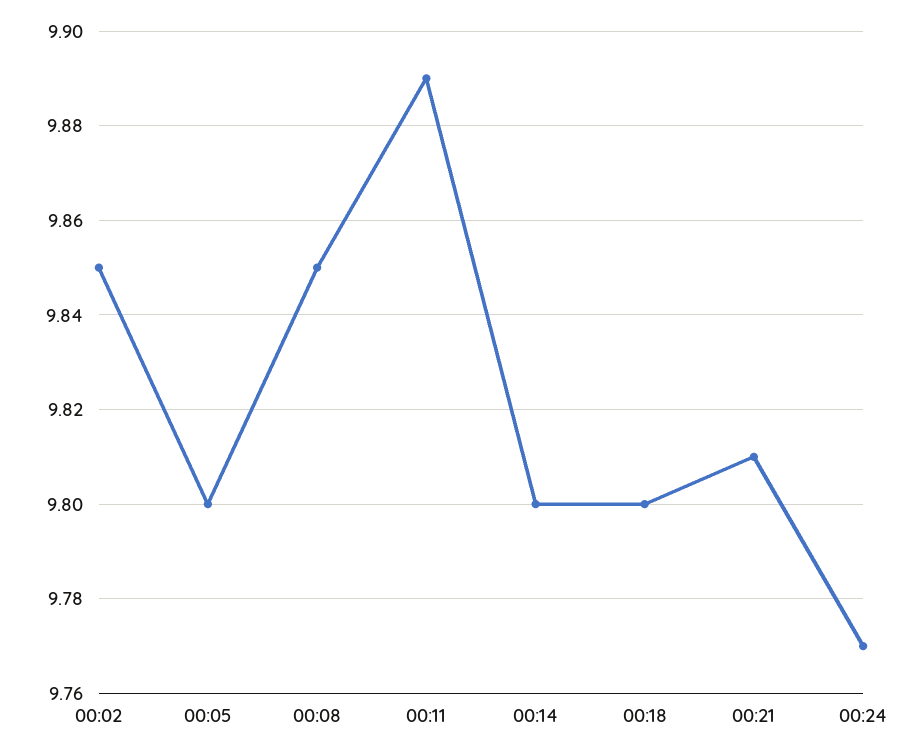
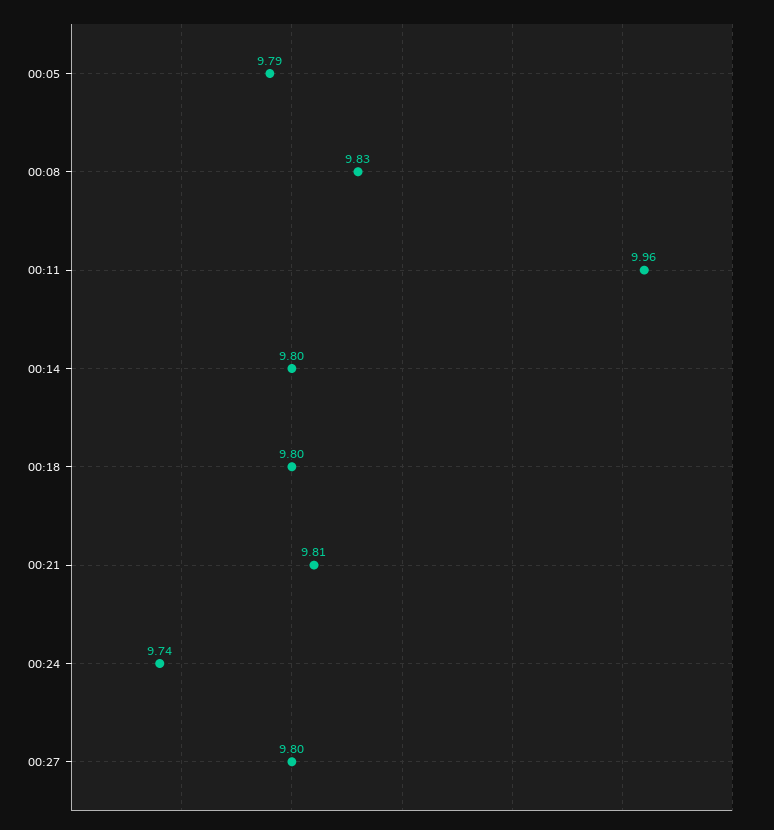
00:02: 9.85 -> none
00:05: 9.8 -> 9.79
00:08: 9.85 -> 9.83
00:11: 9.89 -> 9.96
00:24: 9.77 -> 9.74
00:27: none -> 9.8

